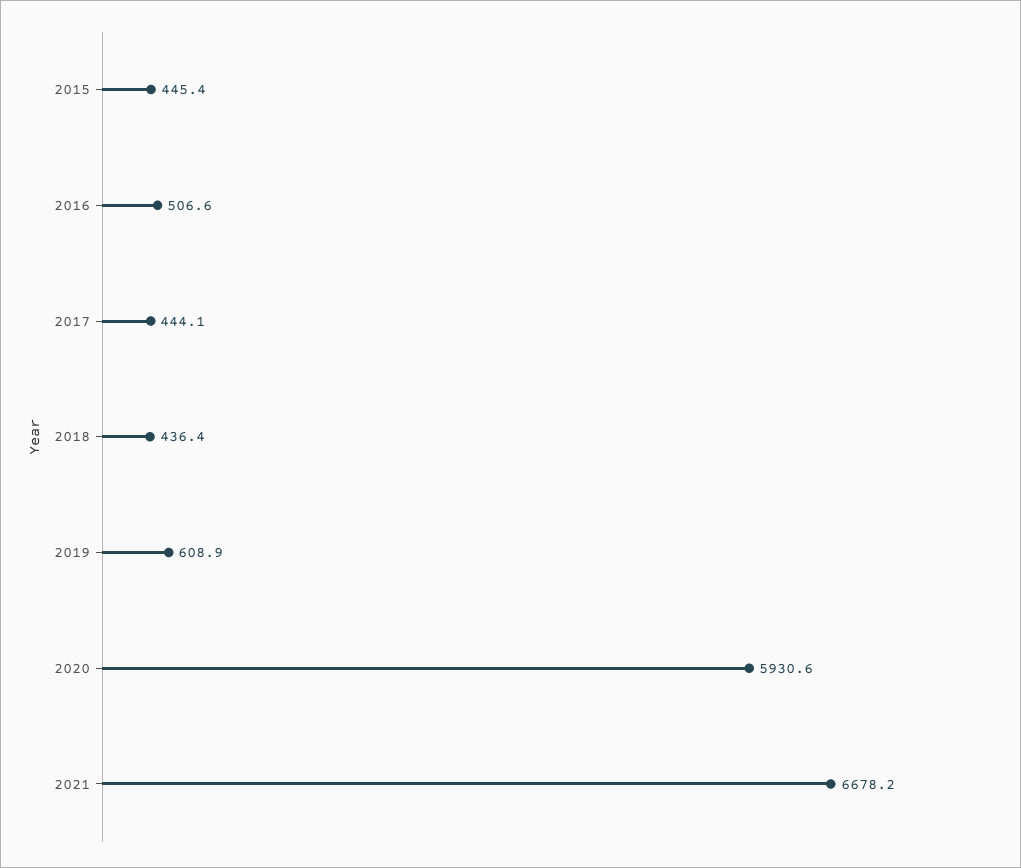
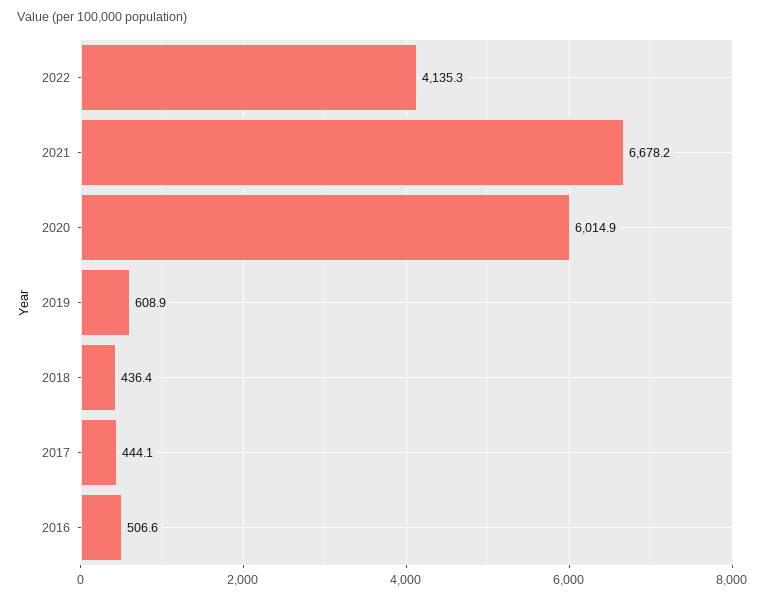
2015: 445.4 -> none
2020: 5930.6 -> 6014.9
2022: none -> 4135.3

